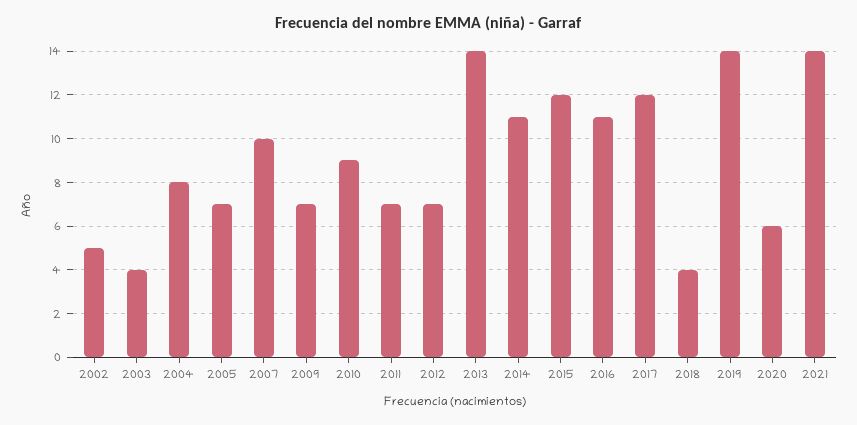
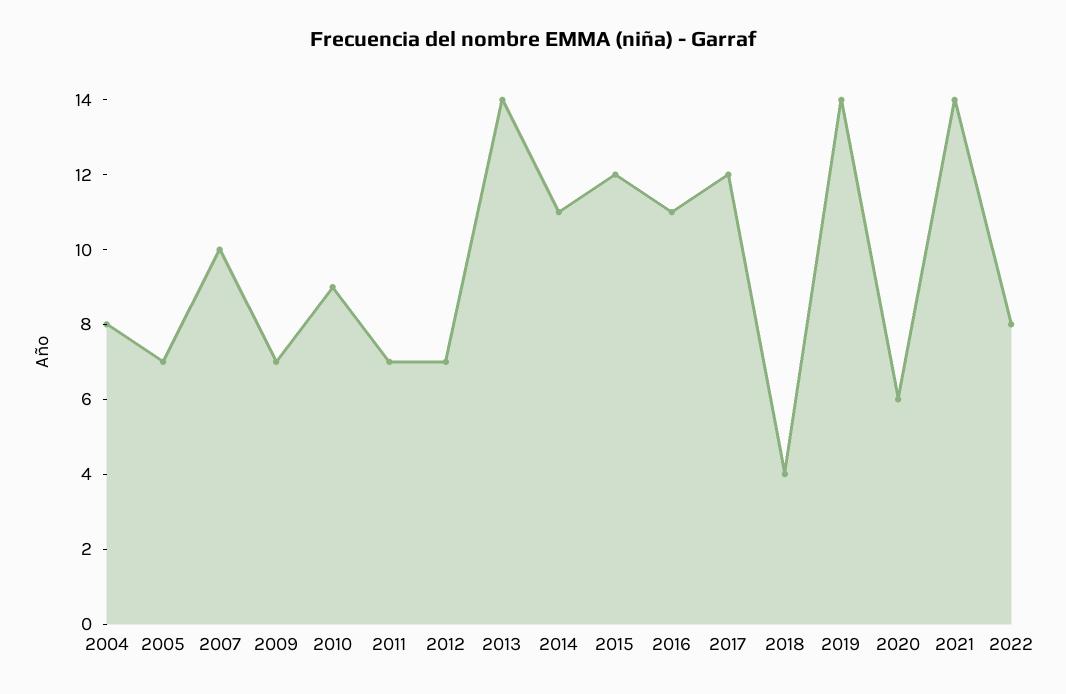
2002: 5 -> none
2003: 4 -> none
2022: none -> 8

